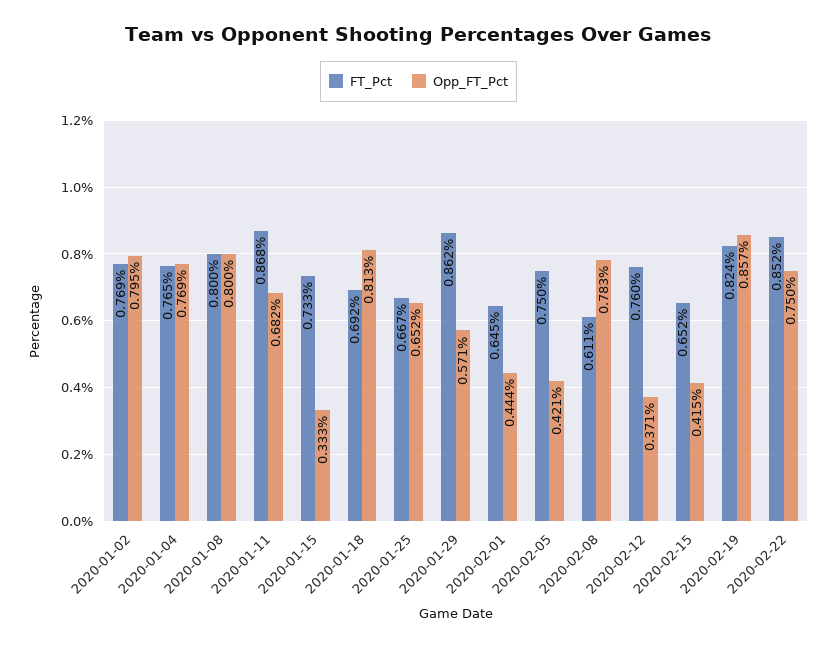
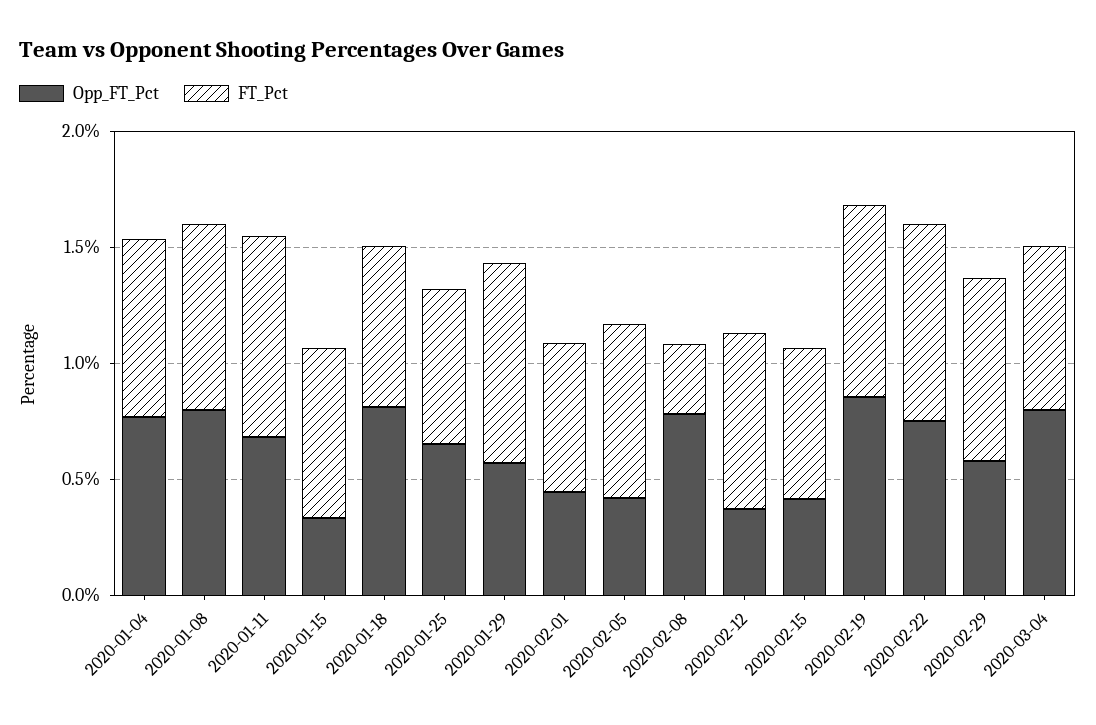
FT_Pct, 2020-01-02: 0.769 -> none
Opp_FT_Pct, 2020-01-02: 0.795 -> none
FT_Pct, 2020-02-08: 0.611 -> 0.3
Opp_FT_Pct, 2020-02-29: none -> 0.6
FT_Pct, 2020-02-29: none -> 0.8
Opp_FT_Pct, 2020-03-04: none -> 0.8
FT_Pct, 2020-03-04: none -> 0.7

